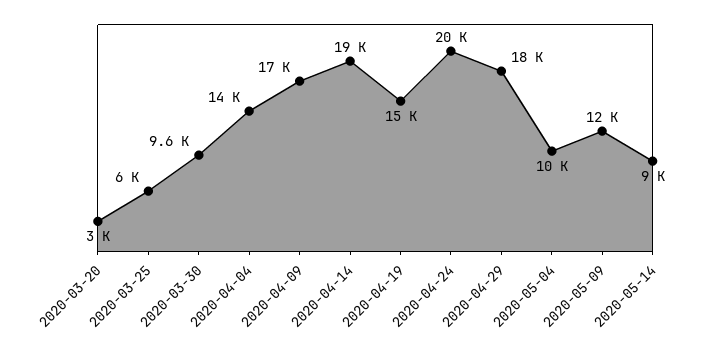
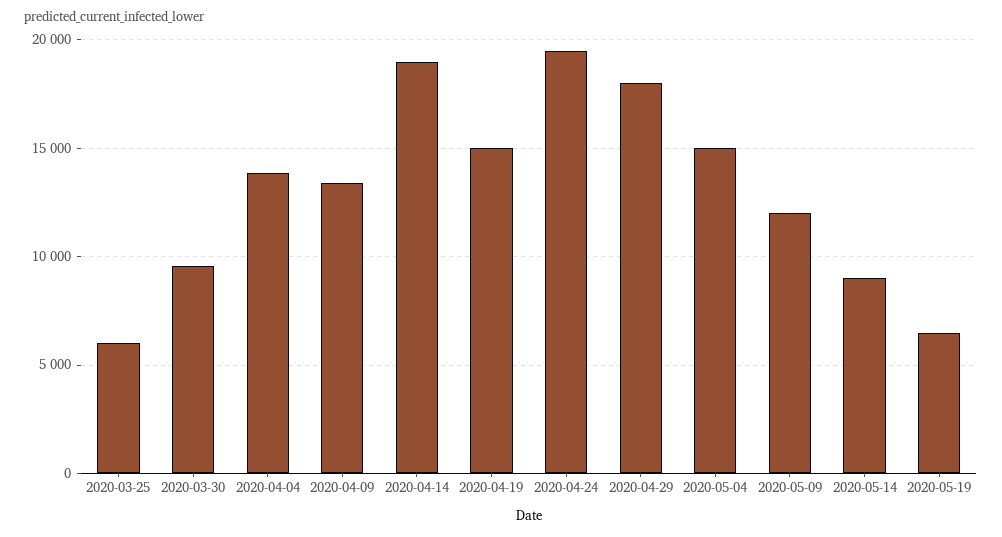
2020-03-20: 3000 -> none
2020-04-09: 17000 -> 13500
2020-05-04: 10000 -> 15000
2020-05-19: none -> 6500

